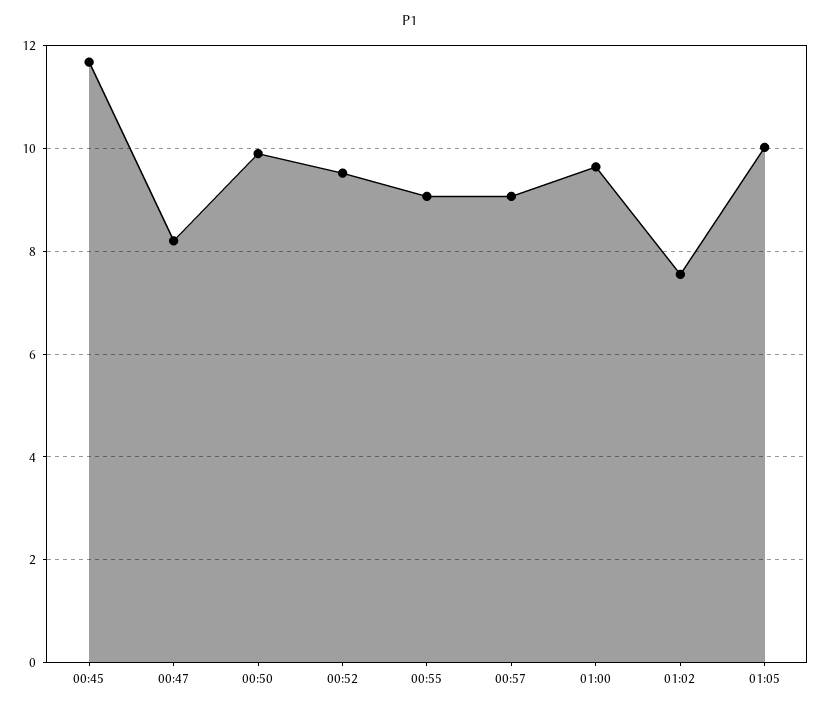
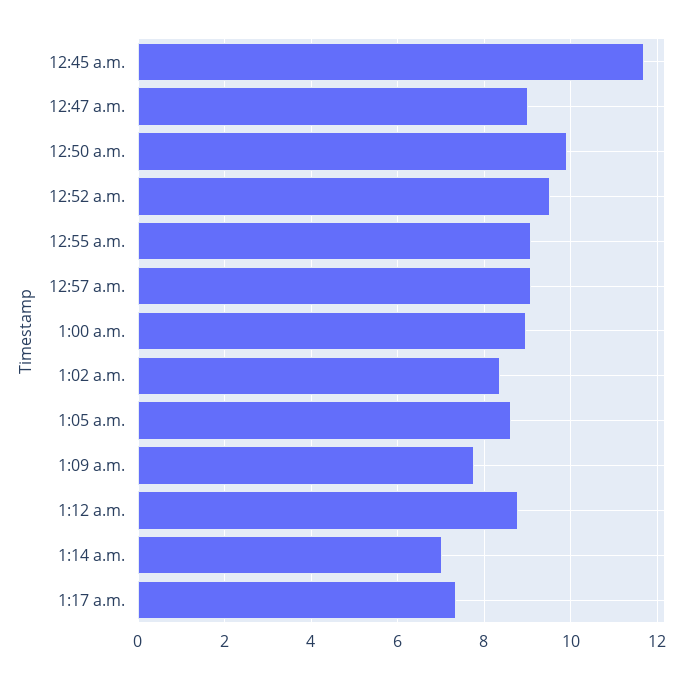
00:47: 8.2 -> 9
01:00: 9.6 -> 9
01:02: 7.6 -> 8.4
01:05: 10 -> 8.6
1:09 a.m.: none -> 7.8
1:12 a.m.: none -> 8.8
1:14 a.m.: none -> 7
1:17 a.m.: none -> 7.4

